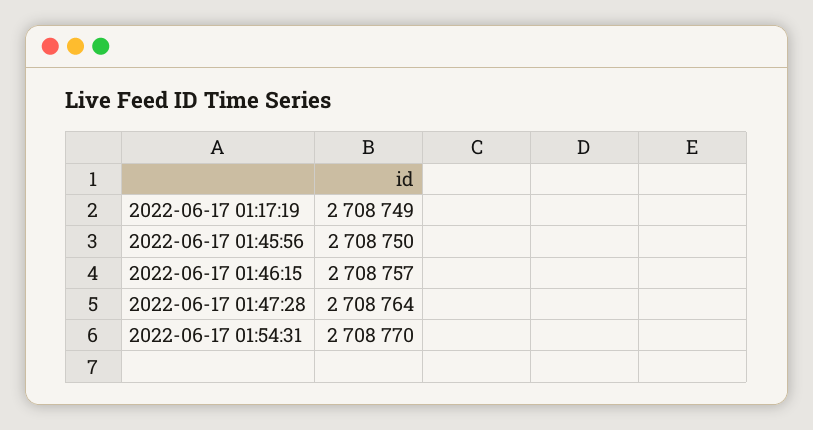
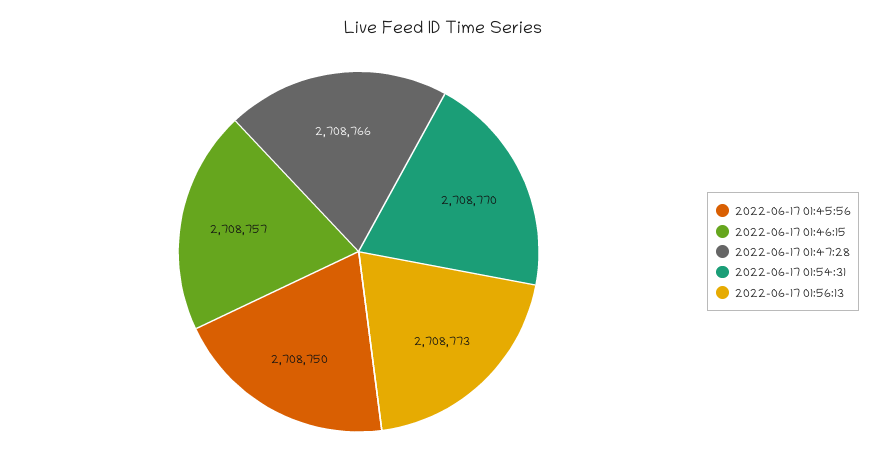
2022-06-17 01:17:19: 2708749 -> none
2022-06-17 01:47:28: 2708764 -> 2708766
2022-06-17 01:56:13: none -> 2708773

